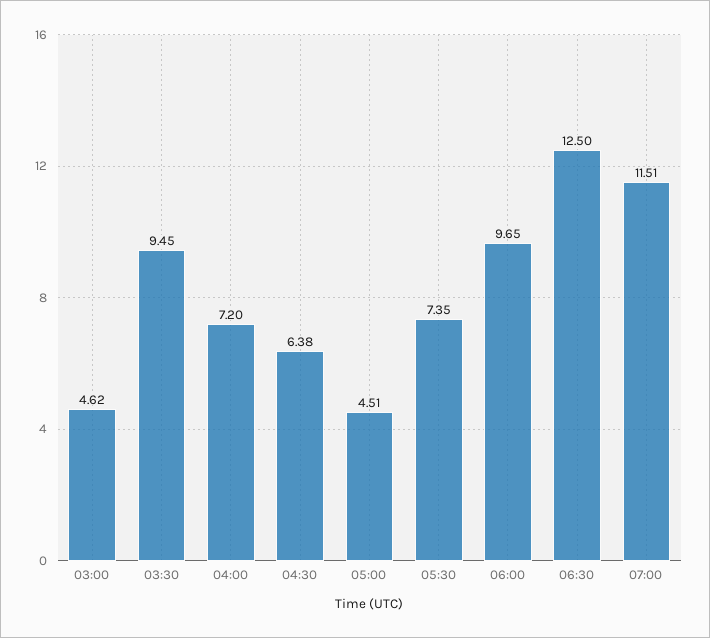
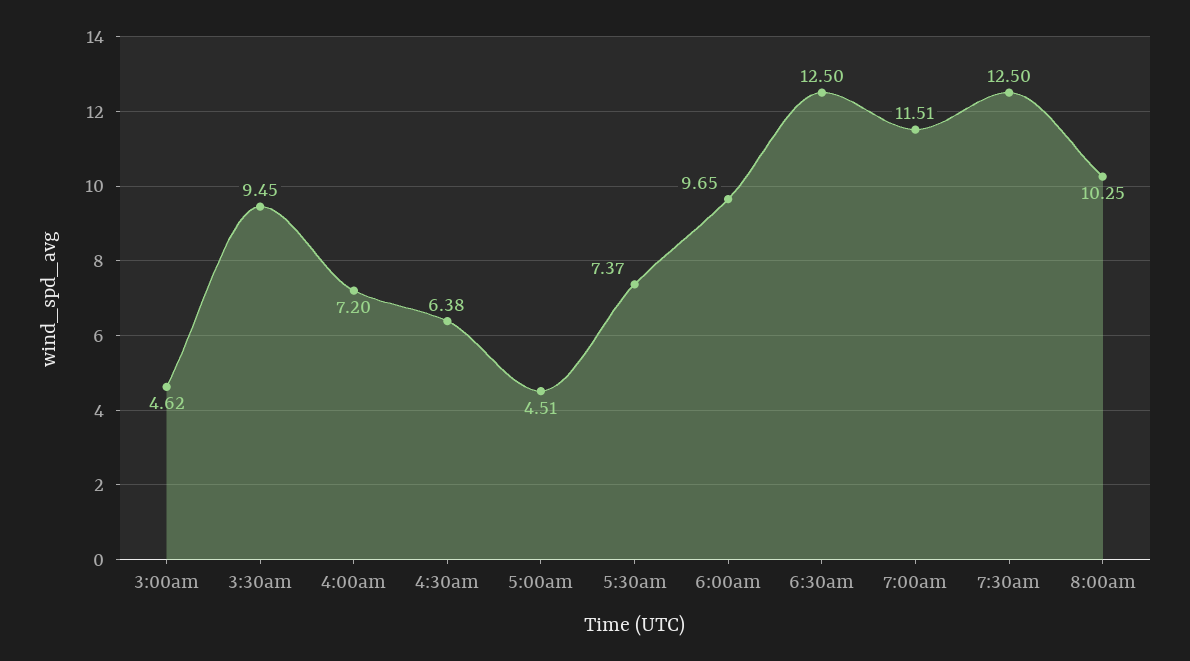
05:30: 7.35 -> 7.37
7:30am: none -> 12.5
8:00am: none -> 10.25

